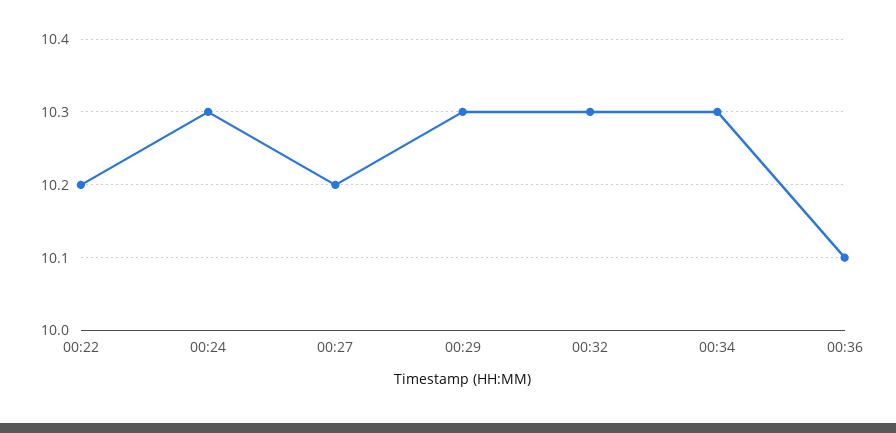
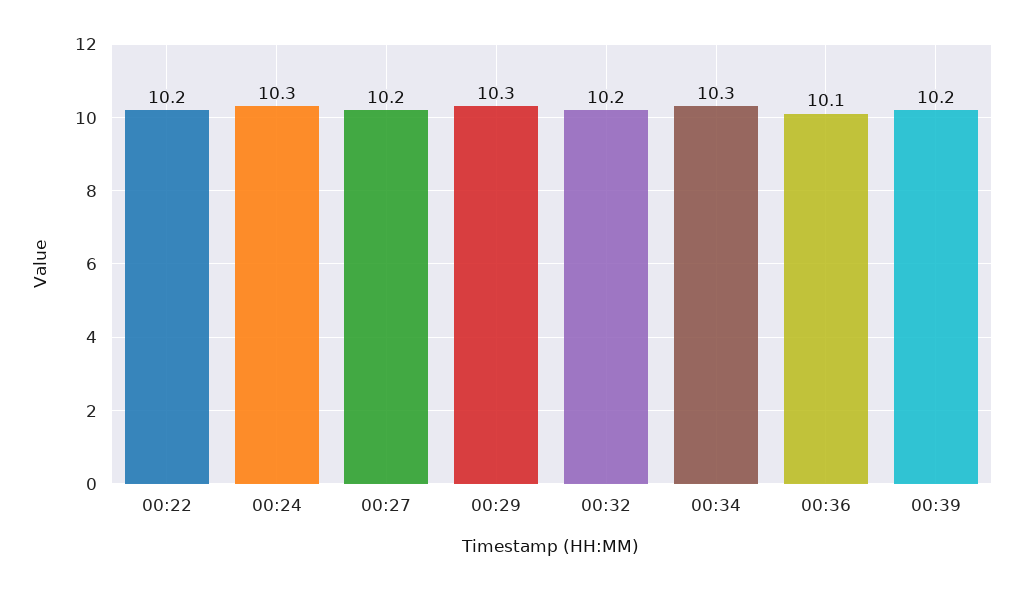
00:32: 10.3 -> 10.2
00:39: none -> 10.2

